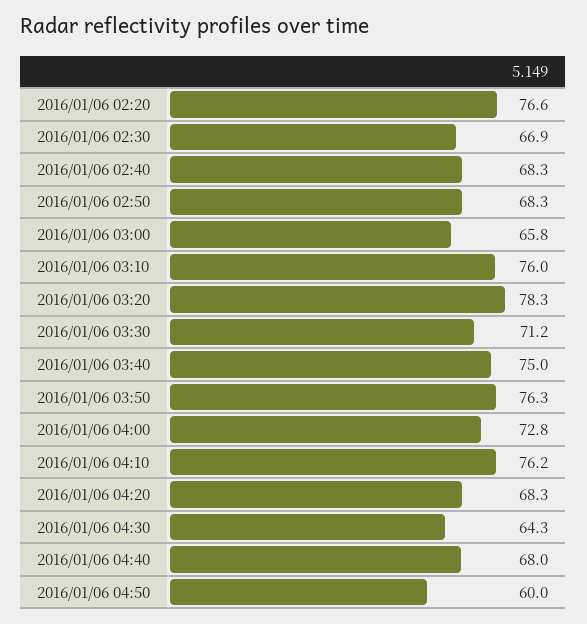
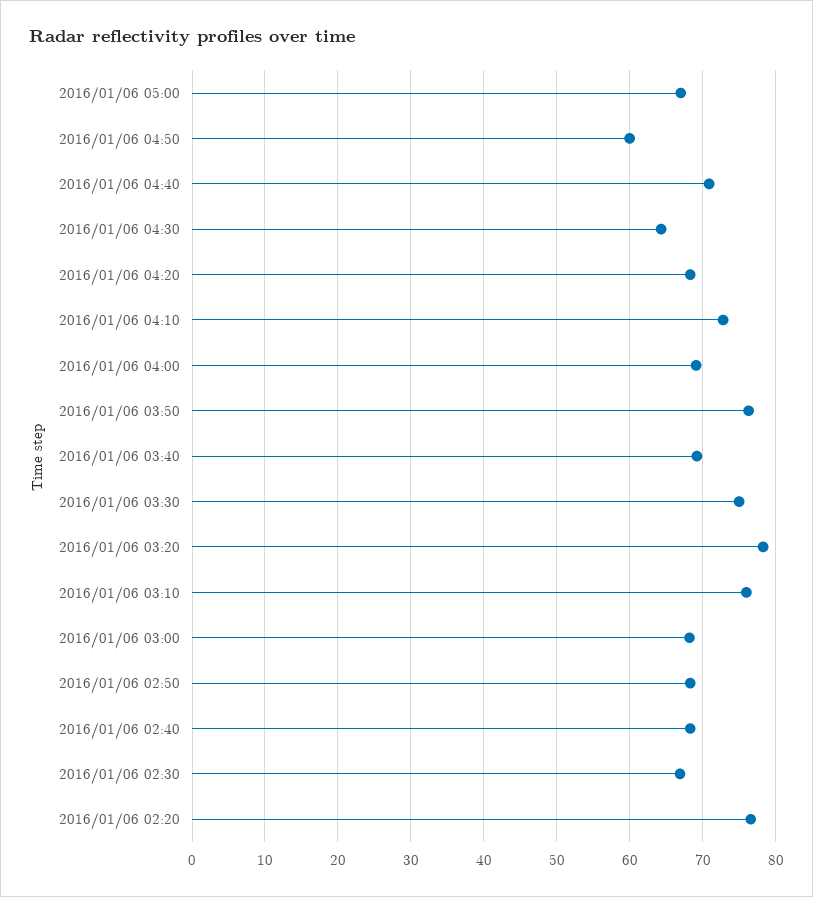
2016/01/06 03:00: 65.8 -> 68
2016/01/06 03:30: 71.2 -> 75
2016/01/06 03:40: 75 -> 69
2016/01/06 04:00: 72.8 -> 69
2016/01/06 04:10: 76.2 -> 73
2016/01/06 04:40: 68 -> 71
2016/01/06 05:00: none -> 67

